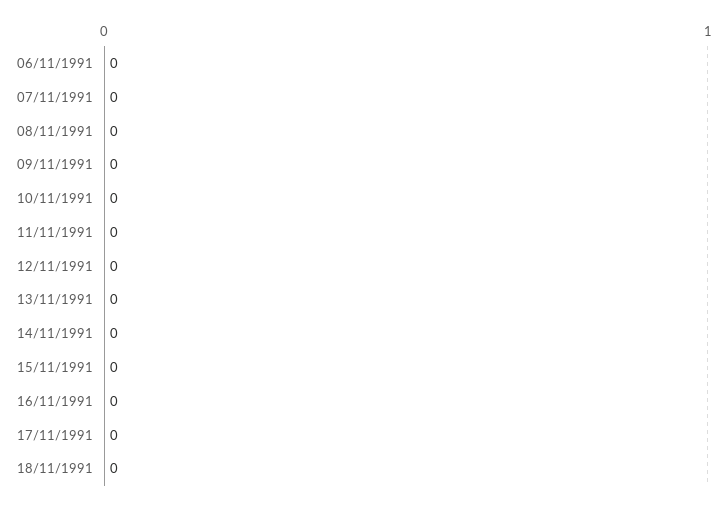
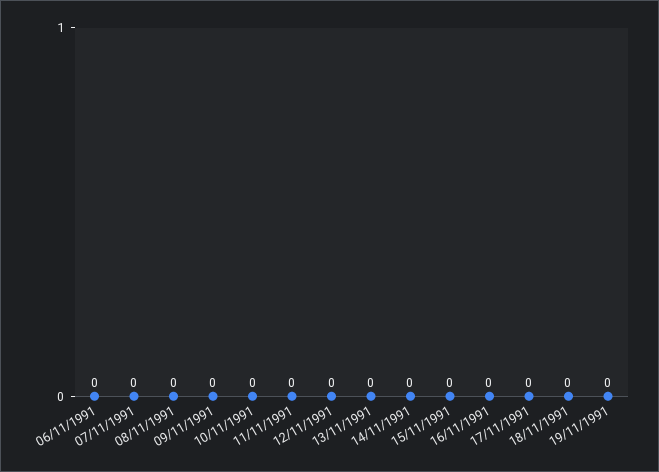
19/11/1991: none -> 0

